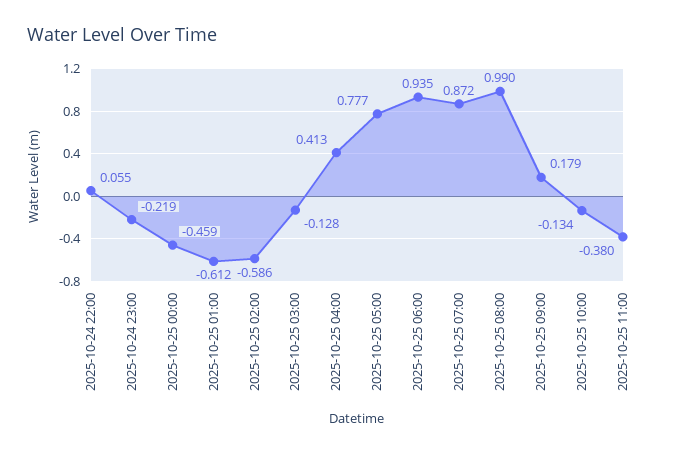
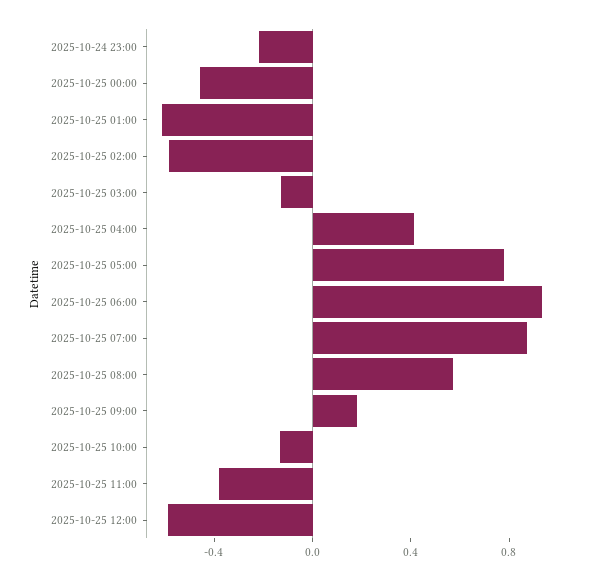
2025-10-24 22:00: 0.055 -> none
2025-10-25 08:00: 0.99 -> 0.6
2025-10-25 12:00: none -> -0.6

